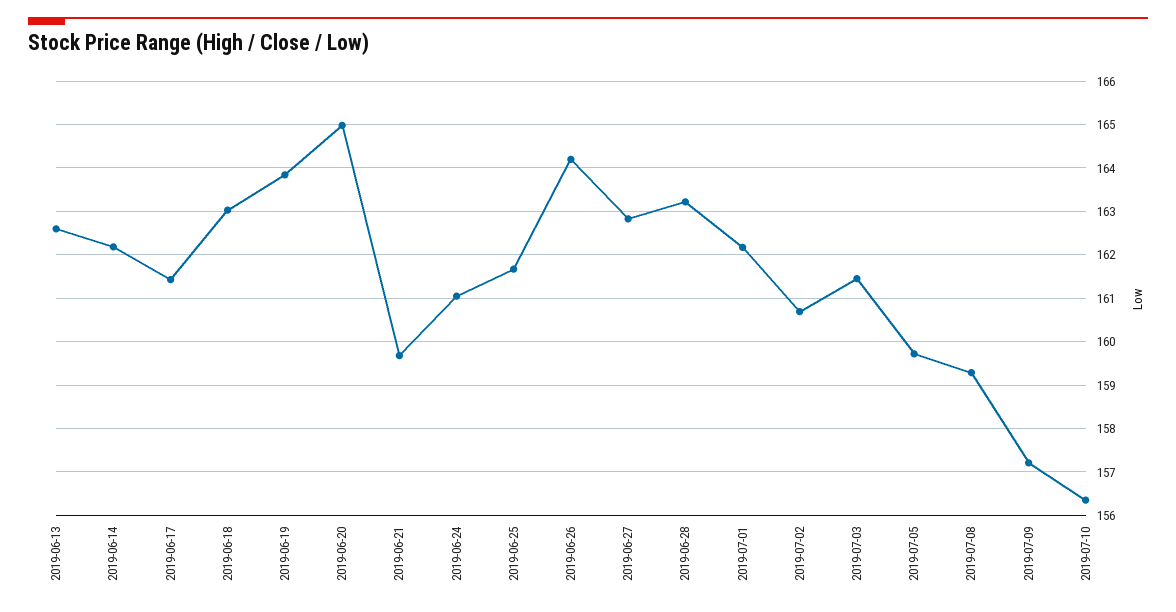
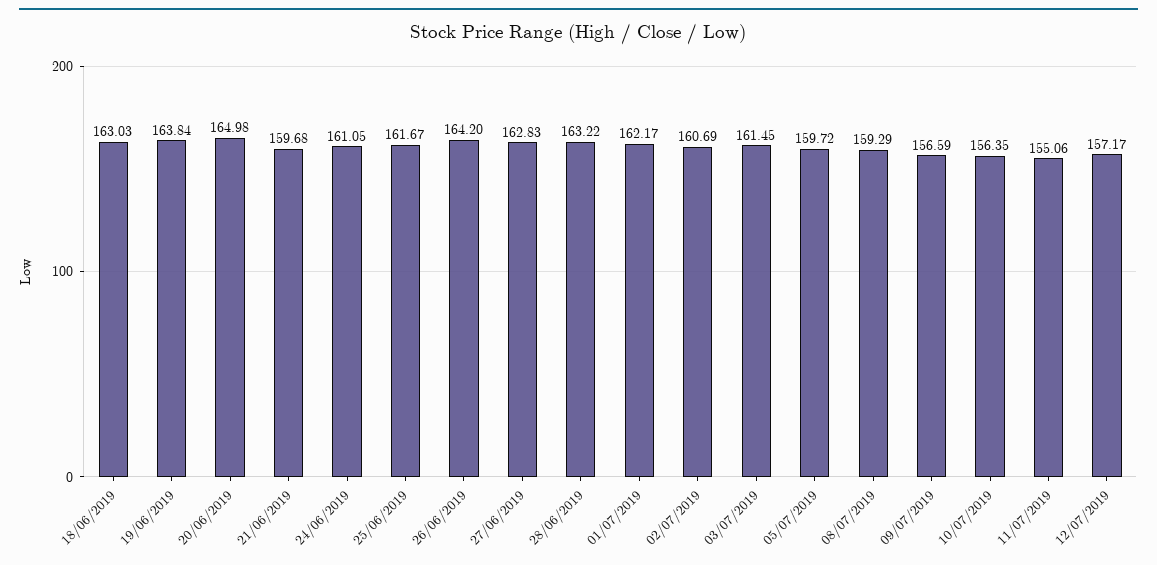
2019-06-13: 162.6 -> none
2019-06-14: 162.2 -> none
2019-06-17: 161.4 -> none
2019-07-09: 157.2 -> 156.59
11/07/2019: none -> 155.06
12/07/2019: none -> 157.17

